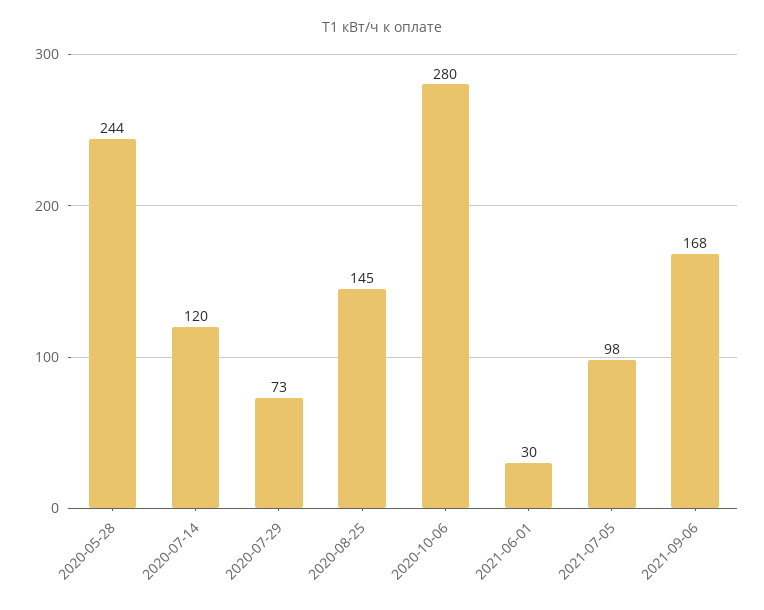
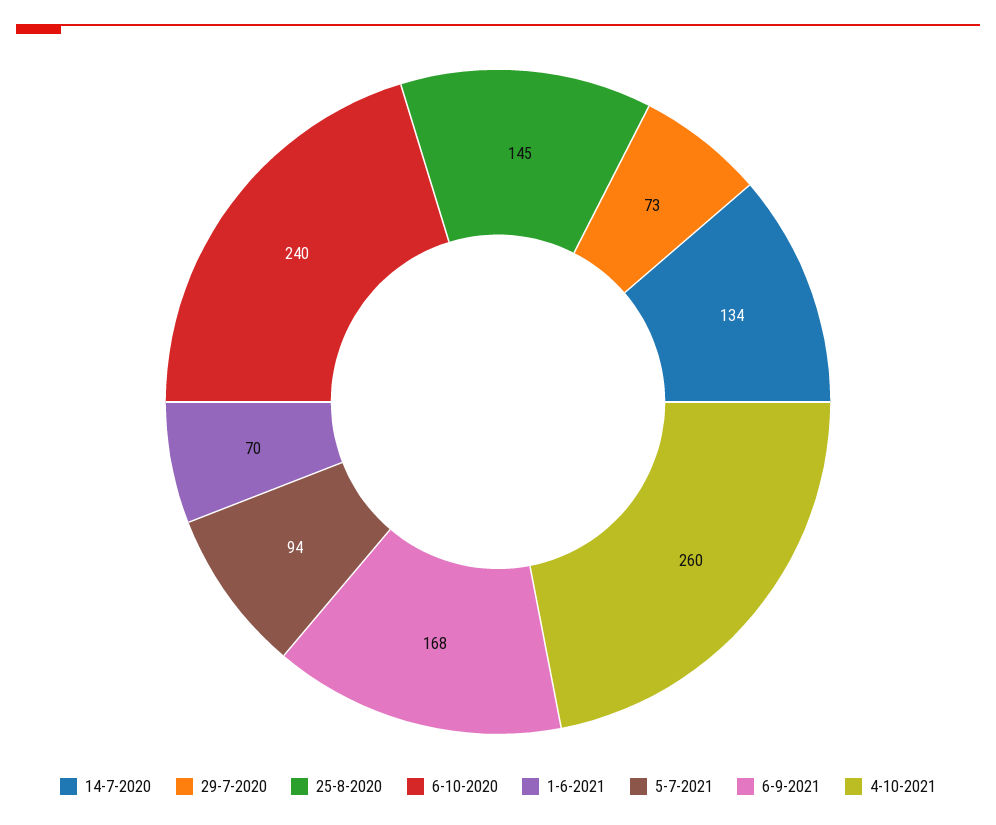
2020-05-28: 244 -> none
2020-07-14: 120 -> 134
2020-10-06: 280 -> 240
2021-06-01: 30 -> 70
2021-07-05: 98 -> 94
4-10-2021: none -> 260

